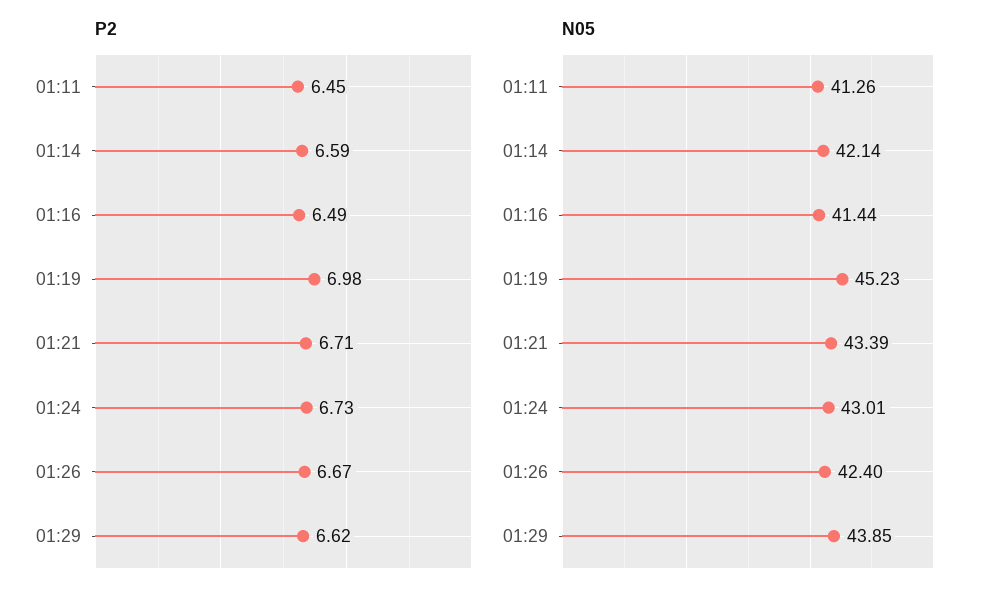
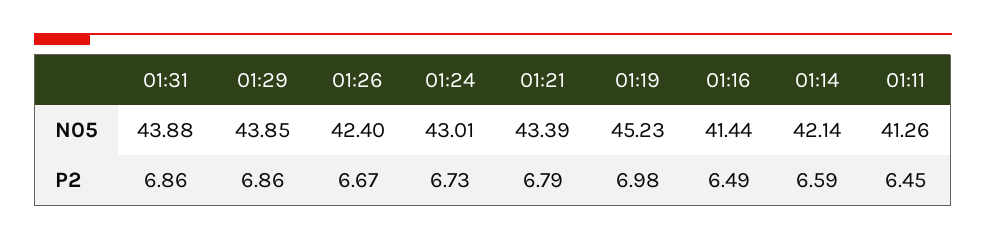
P2, 01:21: 6.71 -> 6.79
P2, 01:29: 6.62 -> 6.86
N05, 01:31: none -> 43.88
P2, 01:31: none -> 6.86

